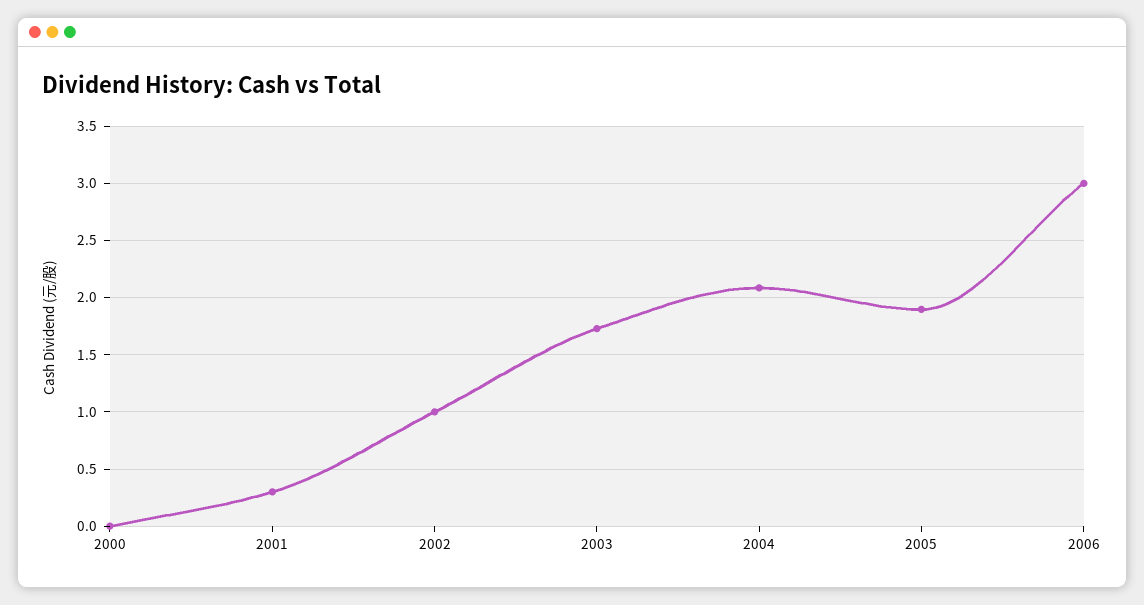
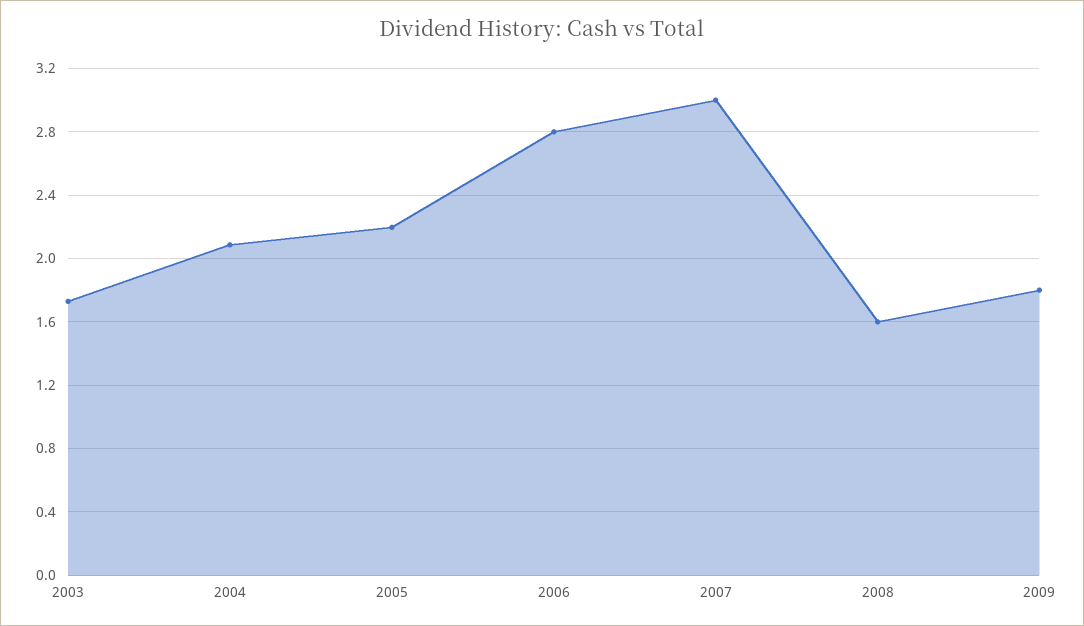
2000: 0 -> none
2001: 0.3 -> none
2002: 1 -> none
2005: 1.9 -> 2.2
2006: 3 -> 2.8
2007: none -> 3
2008: none -> 1.6
2009: none -> 1.8

